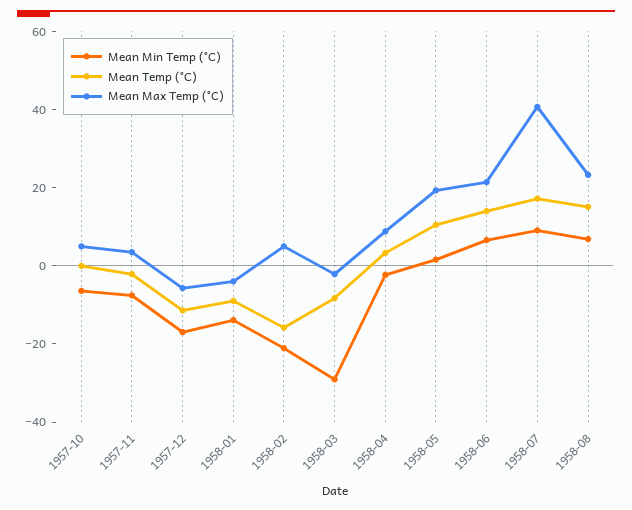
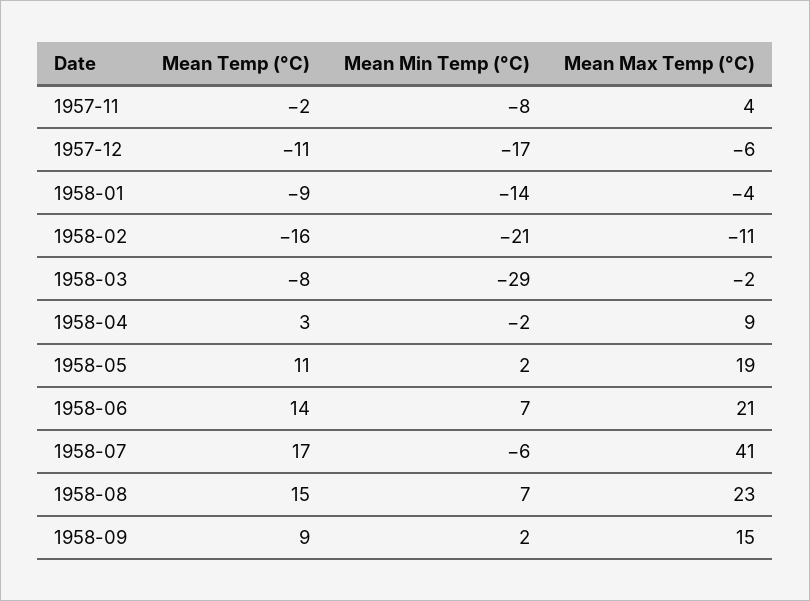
Mean Min Temp (°C), 1957-10: -5 -> none
Mean Temp (°C), 1957-10: 0 -> none
Mean Max Temp (°C), 1957-10: 5 -> none
Mean Max Temp (°C), 1958-02: 5 -> -11
Mean Min Temp (°C), 1958-07: 10 -> -6
Mean Temp (°C), 1958-09: none -> 9
Mean Min Temp (°C), 1958-09: none -> 2
Mean Max Temp (°C), 1958-09: none -> 15

